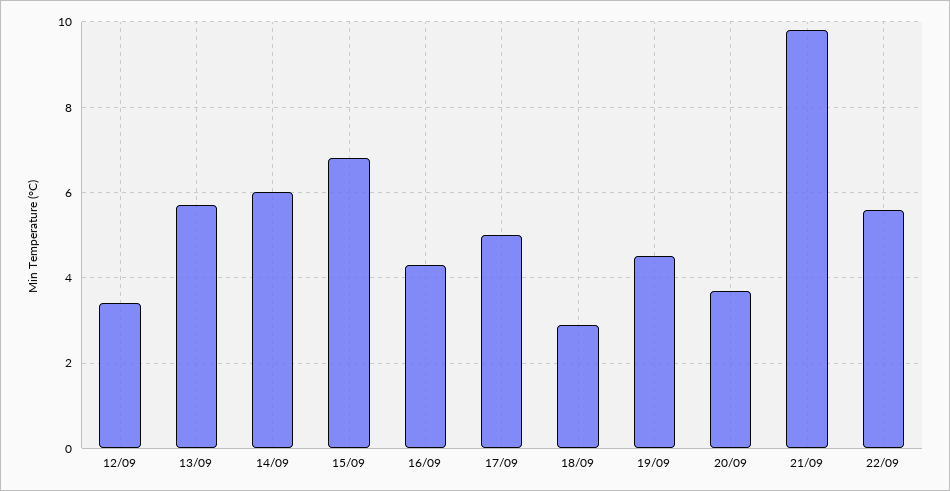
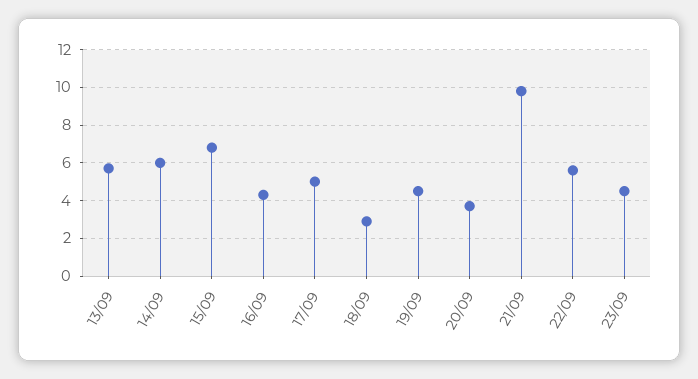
12/09: 3.5 -> none
23/09: none -> 4.5

